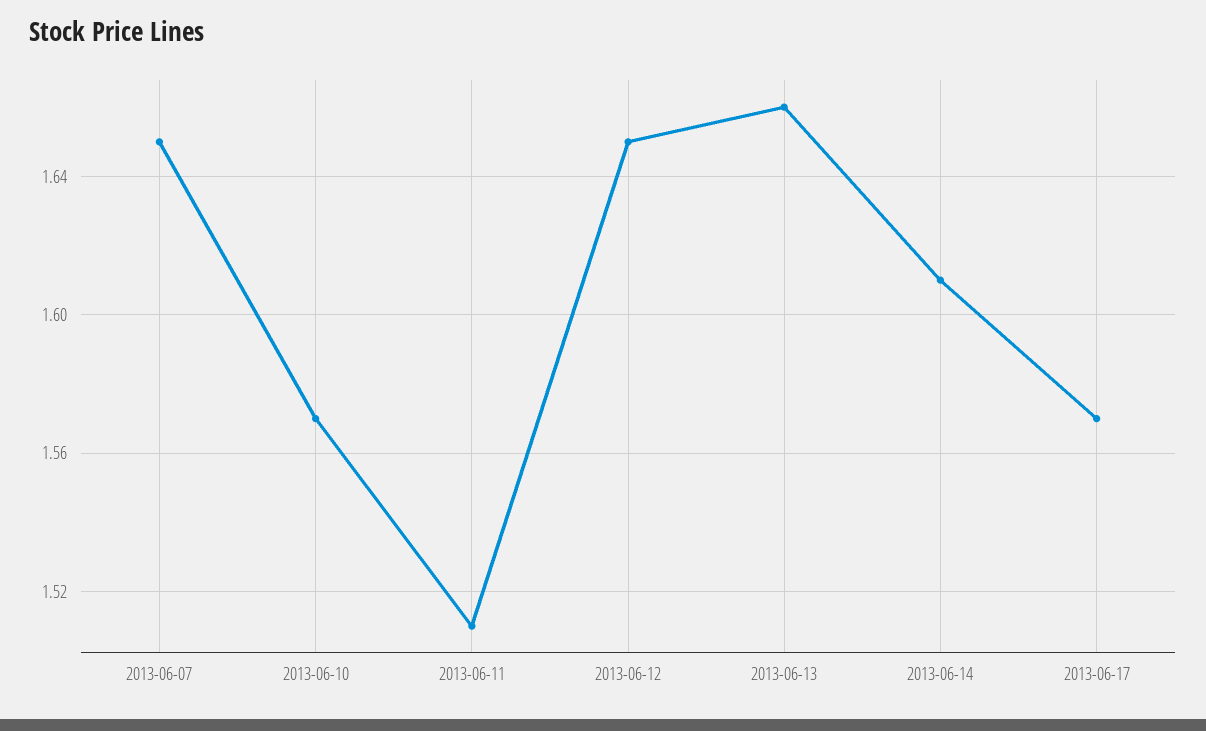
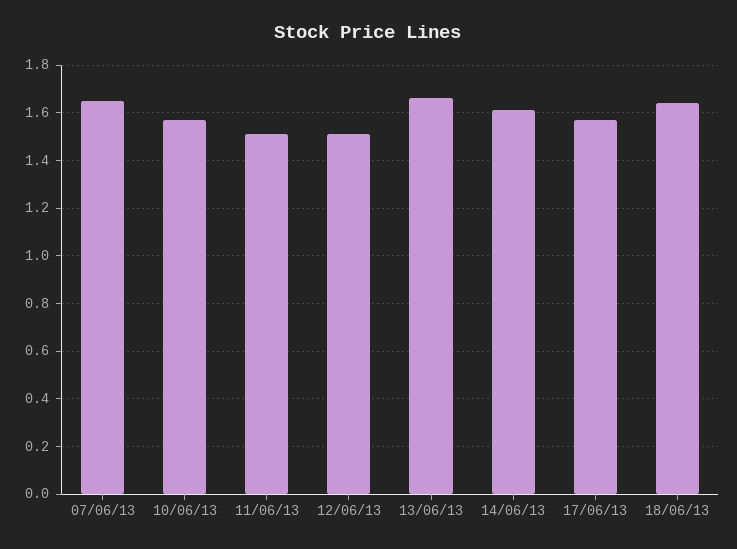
2013-06-12: 1.65 -> 1.5
18/06/13: none -> 1.65

